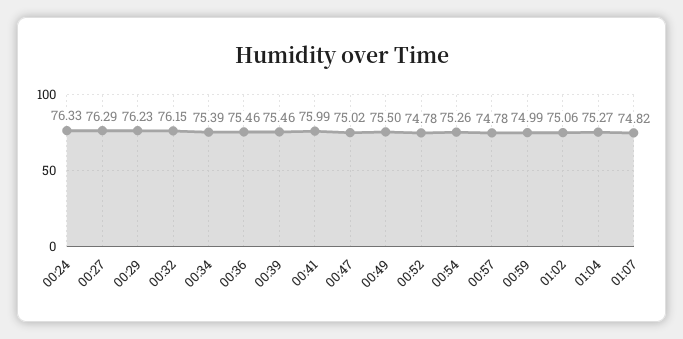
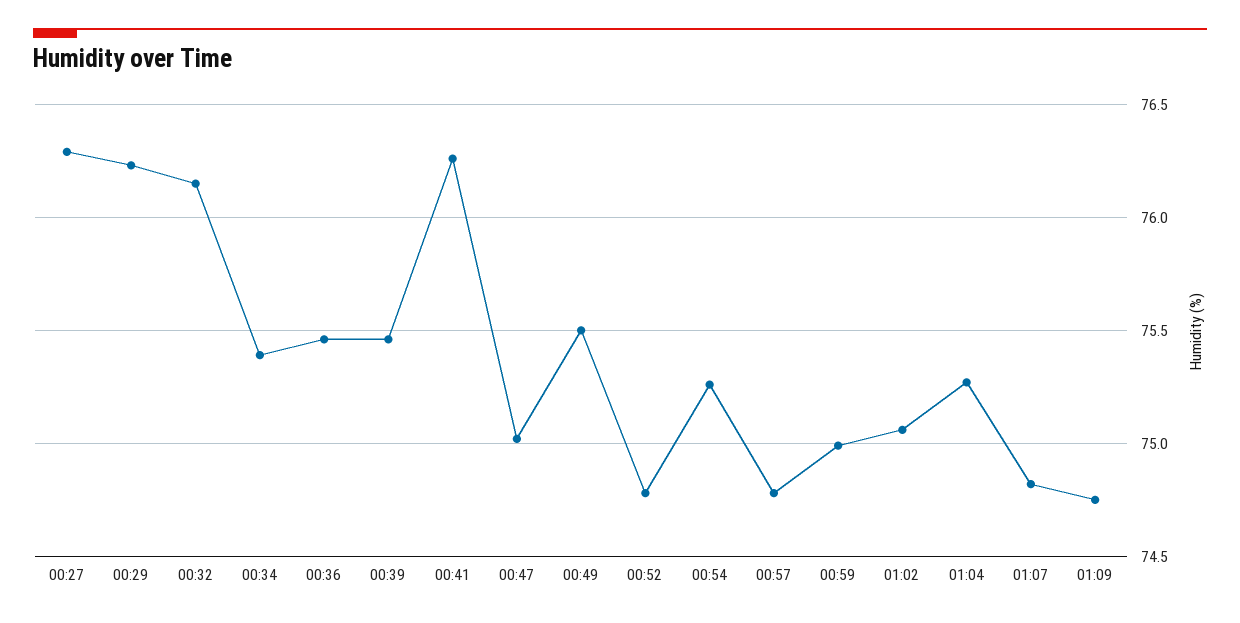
00:24: 76.33 -> none
00:41: 75.99 -> 76.25
01:09: none -> 74.75

